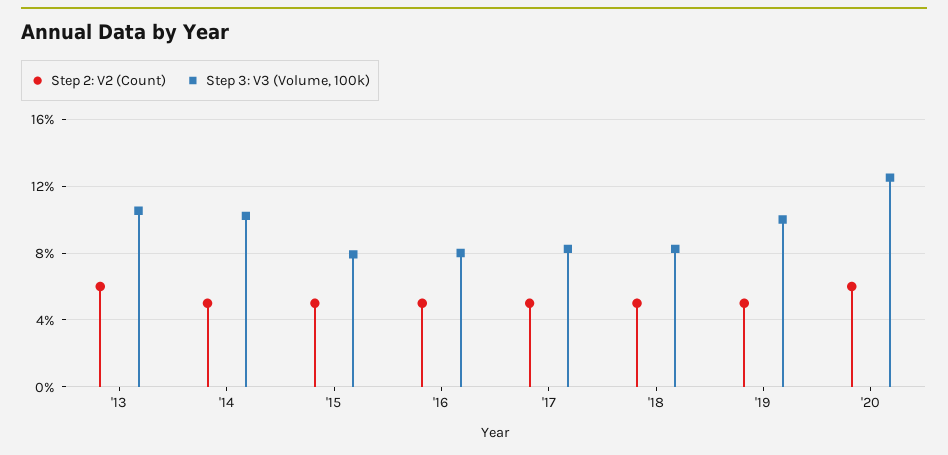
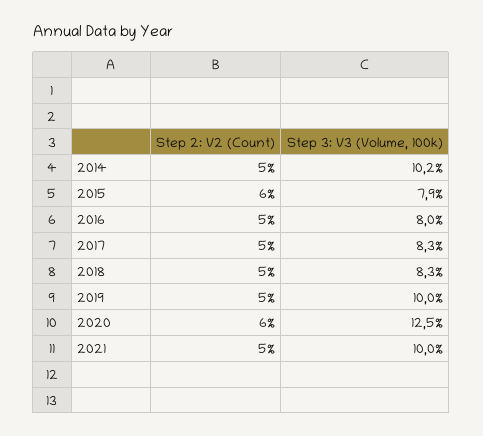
Step 2: V2 (Count), '13: 6 -> none
Step 3: V3 (Volume, 100k), '13: 10.5 -> none
Step 2: V2 (Count), '15: 5 -> 6
Step 2: V2 (Count), 2021: none -> 5
Step 3: V3 (Volume, 100k), 2021: none -> 10

